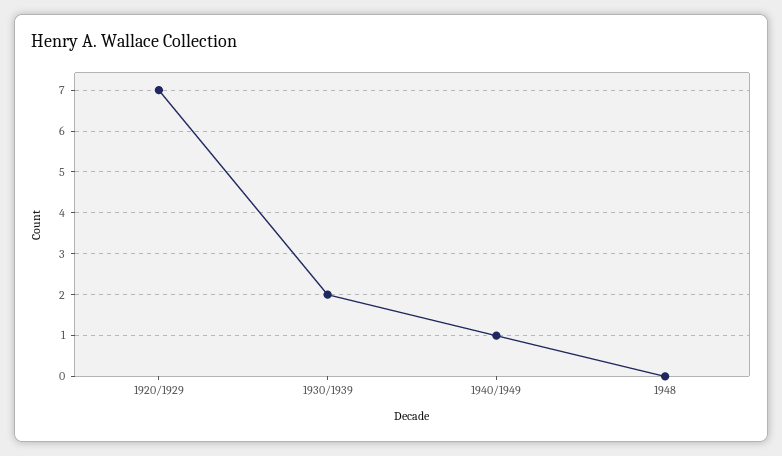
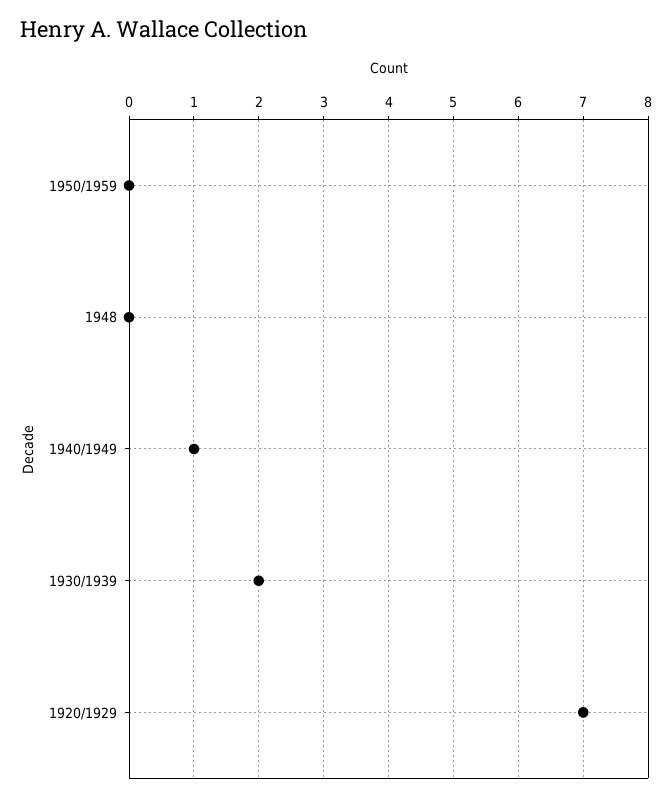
1950/1959: none -> 0

